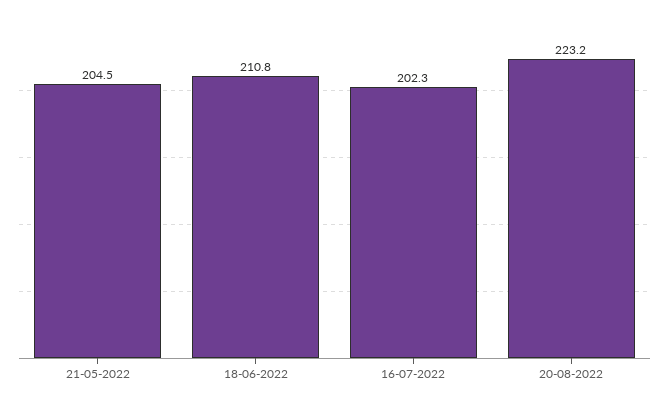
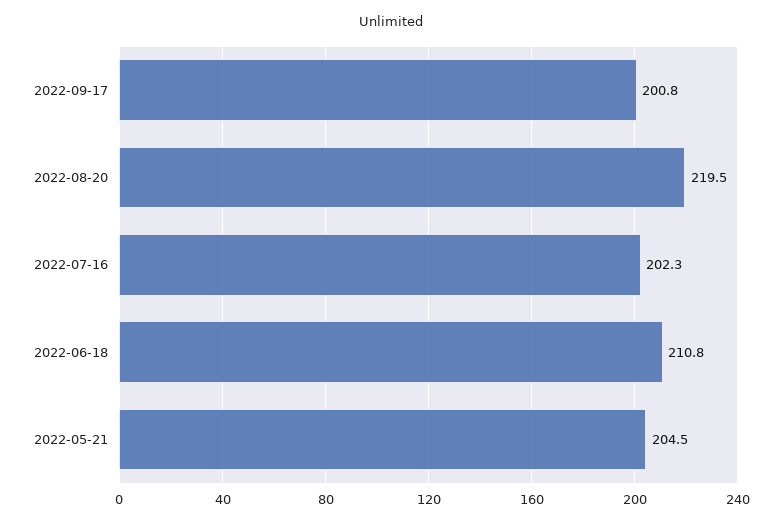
20-08-2022: 223.2 -> 219.5
2022-09-17: none -> 200.8

